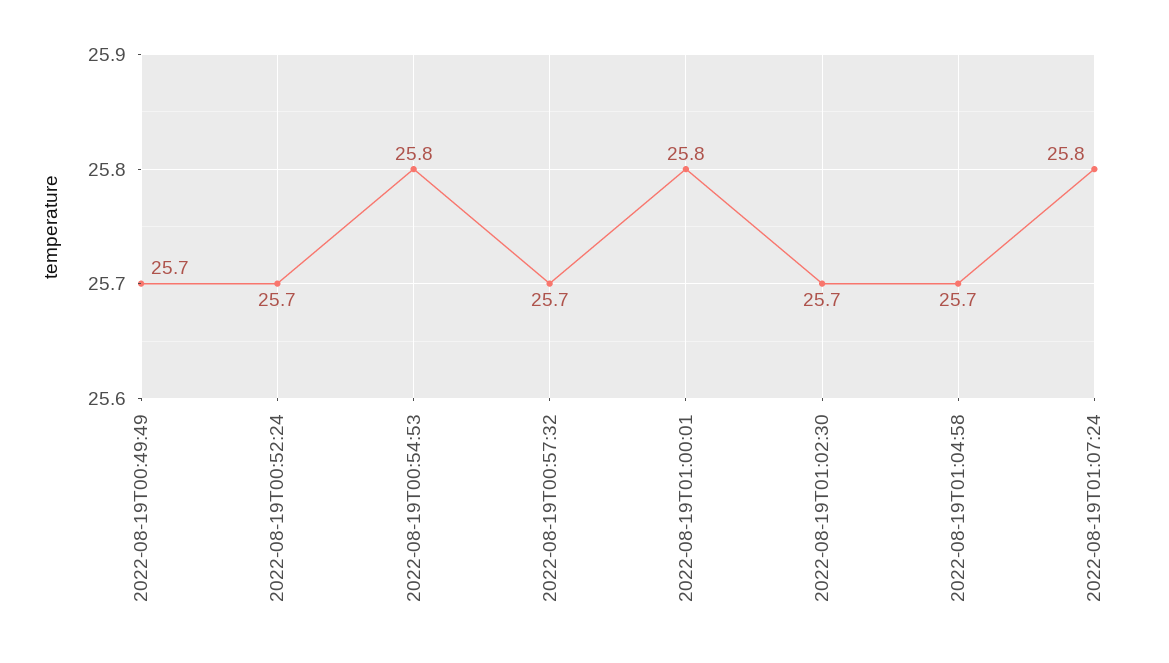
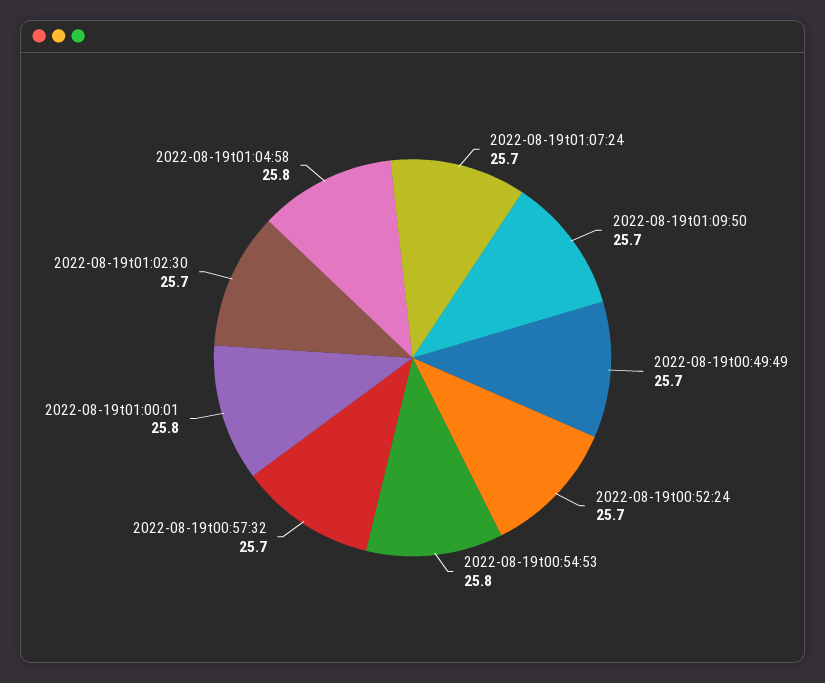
2022-08-19T01:04:58: 25.7 -> 25.8
2022-08-19T01:07:24: 25.8 -> 25.7
2022-08-19t01:09:50: none -> 25.7

